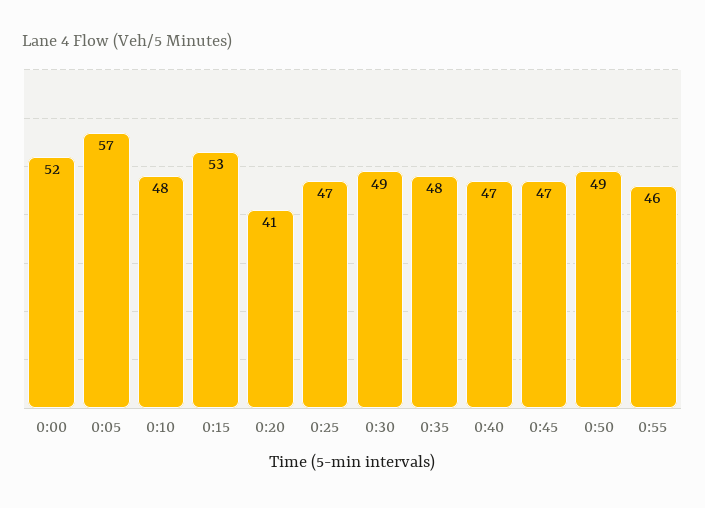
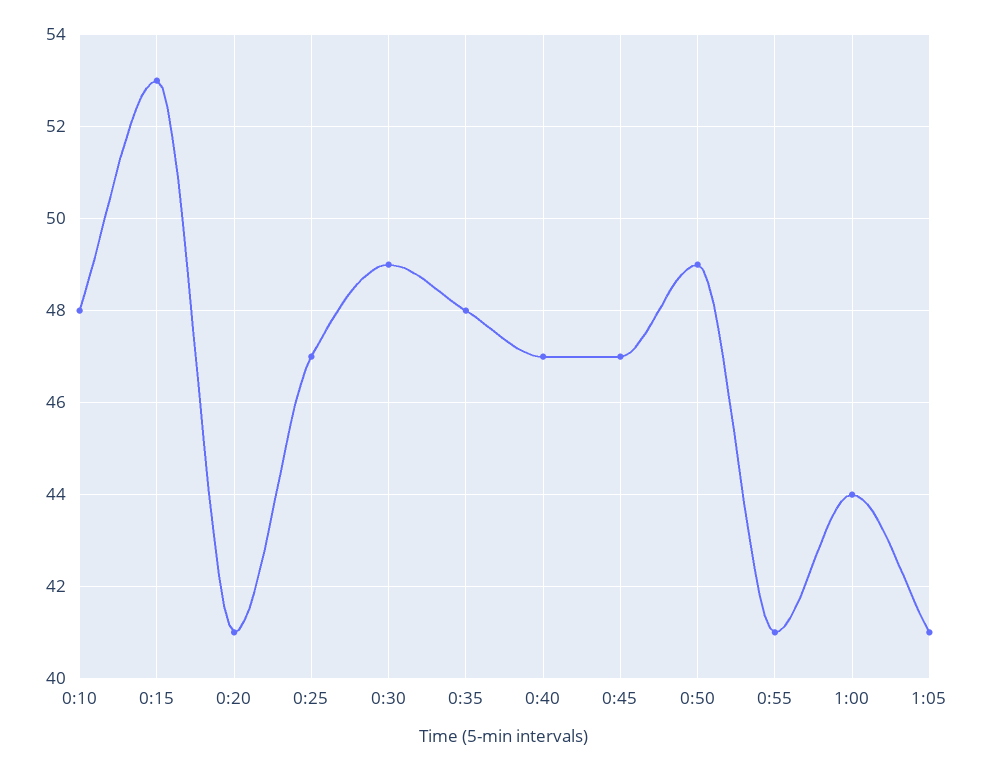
0:00: 52 -> none
0:05: 57 -> none
0:55: 46 -> 41
1:00: none -> 44
1:05: none -> 41

